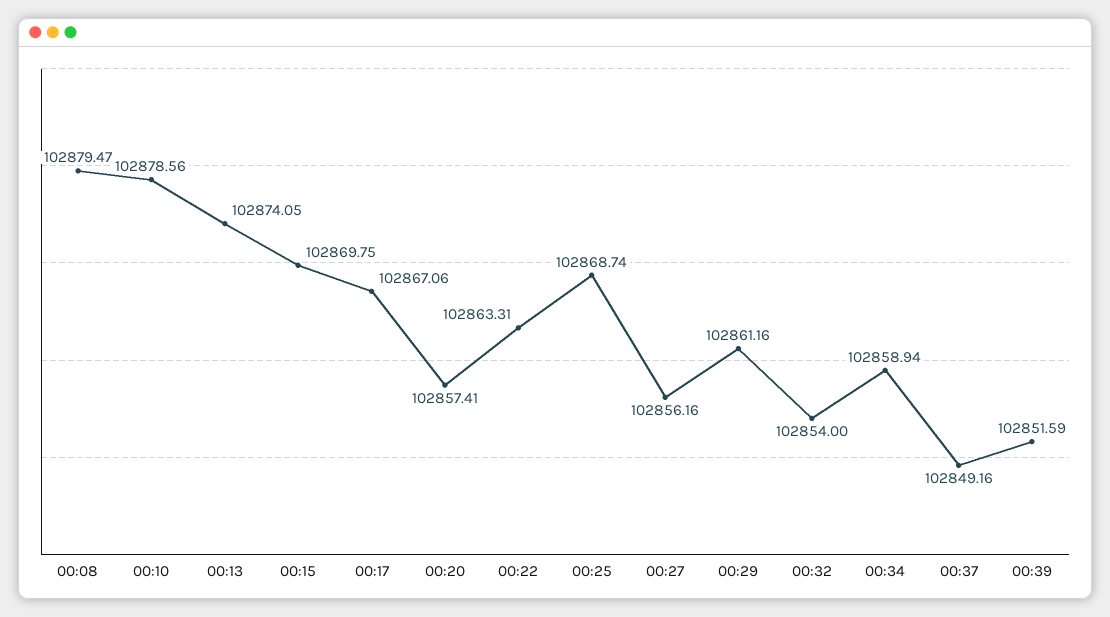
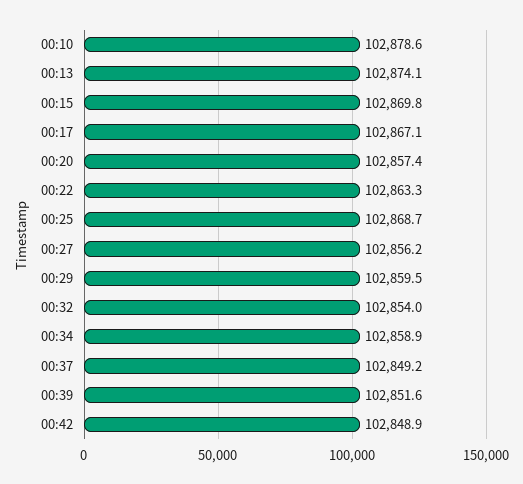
00:08: 102879.47 -> none
00:29: 102861.16 -> 102859.5
00:42: none -> 102848.9

